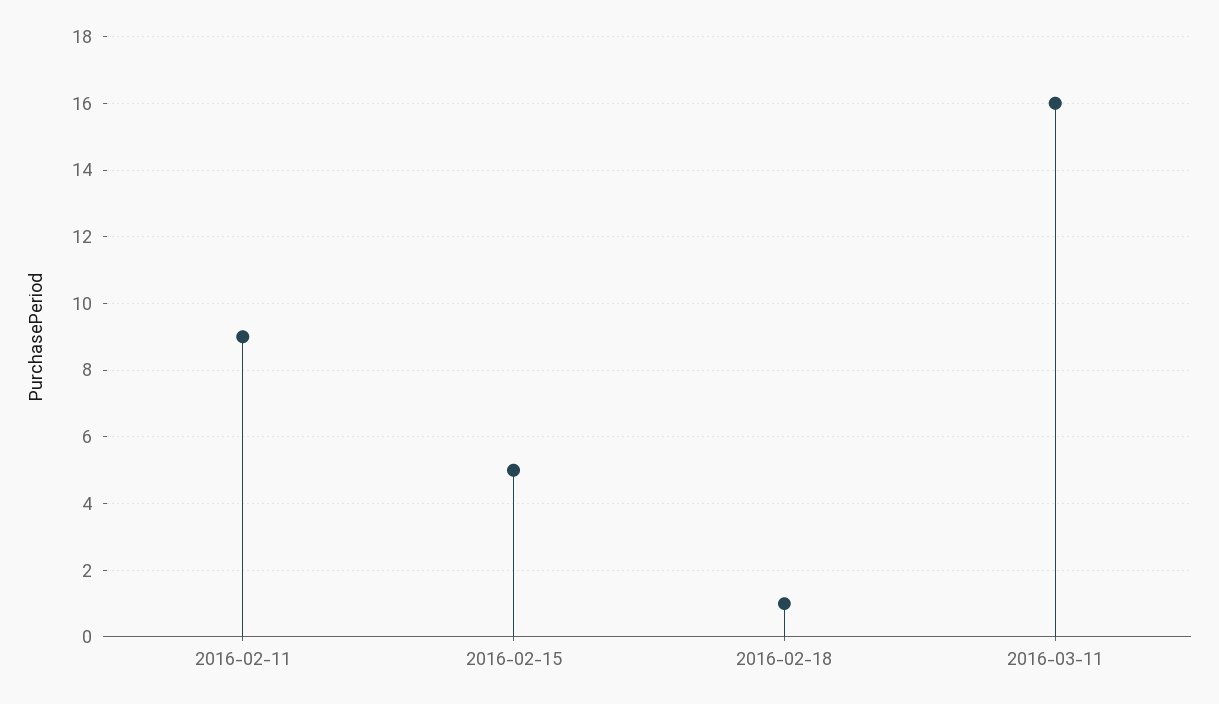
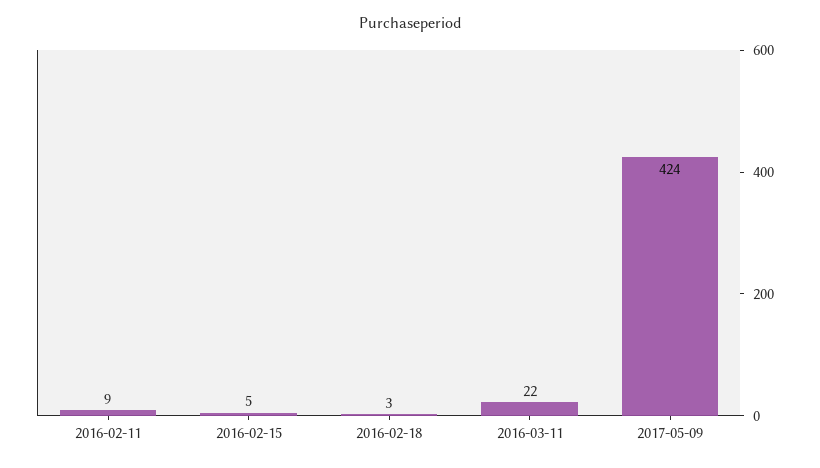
2016-02-18: 1 -> 3
2016-03-11: 16 -> 22
2017-05-09: none -> 424

